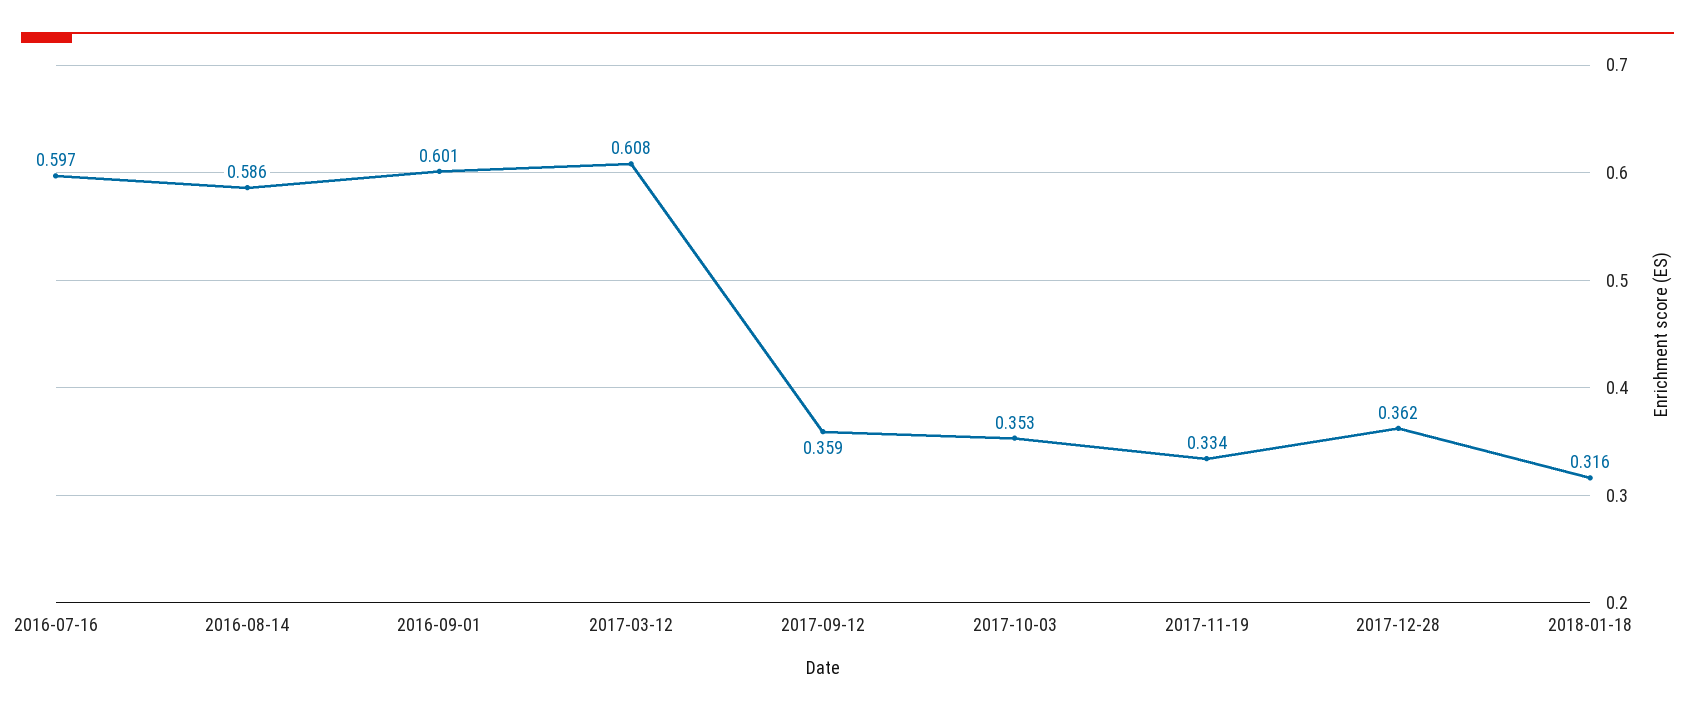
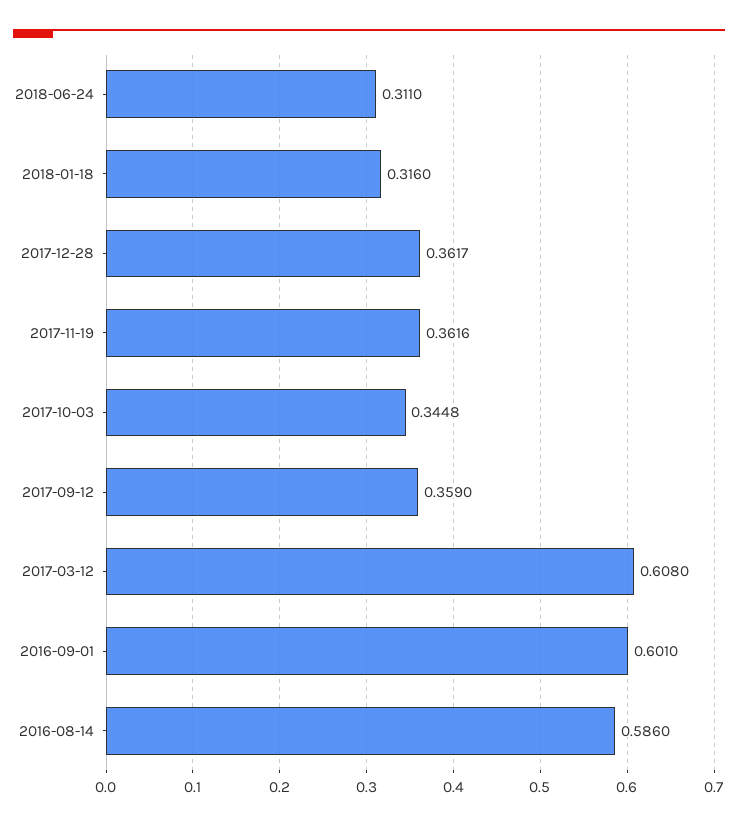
2016-07-16: 0.597 -> none
2017-10-03: 0.353 -> 0.3448
2017-11-19: 0.334 -> 0.3616
2018-06-24: none -> 0.311

